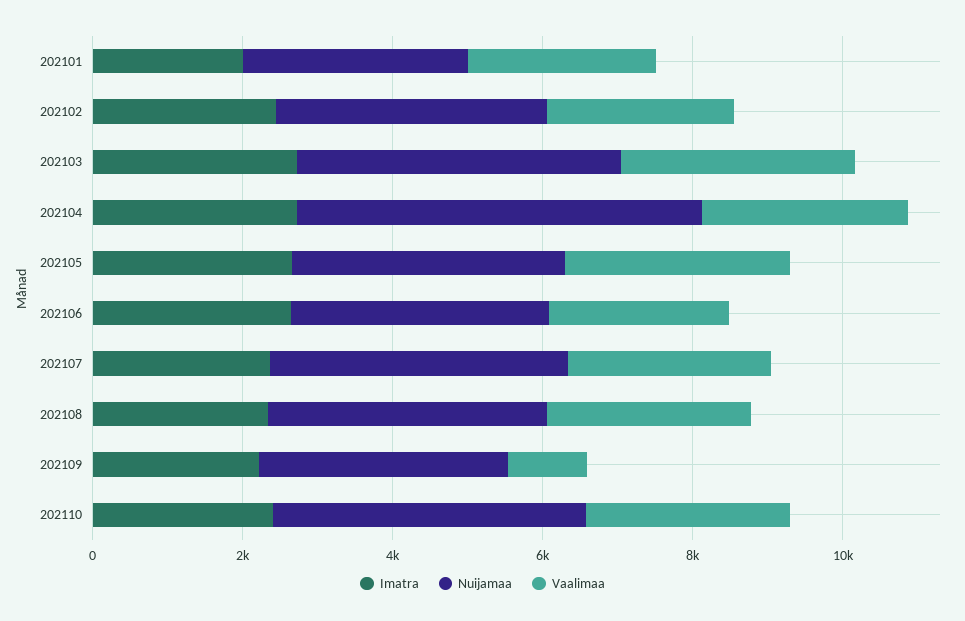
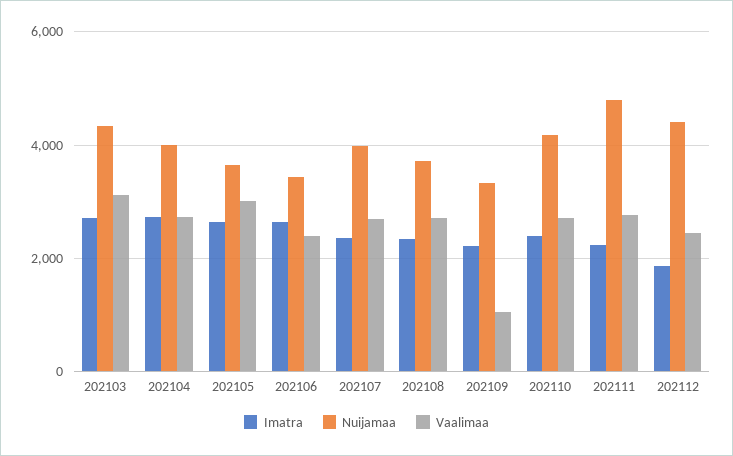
Imatra, 202101: 2000 -> none
Nuijamaa, 202101: 3000 -> none
Vaalimaa, 202101: 2500 -> none
Imatra, 202102: 2500 -> none
Nuijamaa, 202102: 3500 -> none
Vaalimaa, 202102: 2500 -> none
Nuijamaa, 202104: 5500 -> 4000
Imatra, 202111: none -> 2200
Nuijamaa, 202111: none -> 4800
Vaalimaa, 202111: none -> 2800
Imatra, 202112: none -> 1800
Nuijamaa, 202112: none -> 4400
Vaalimaa, 202112: none -> 2400

